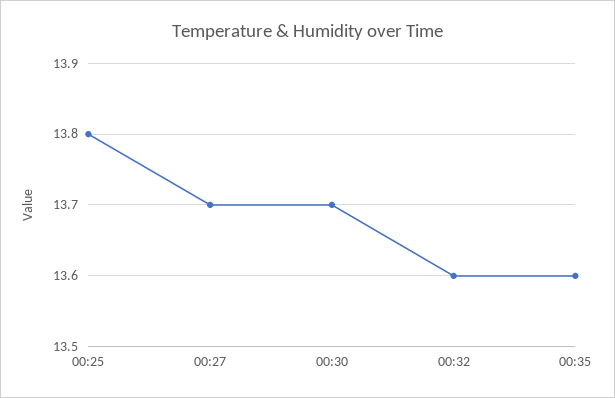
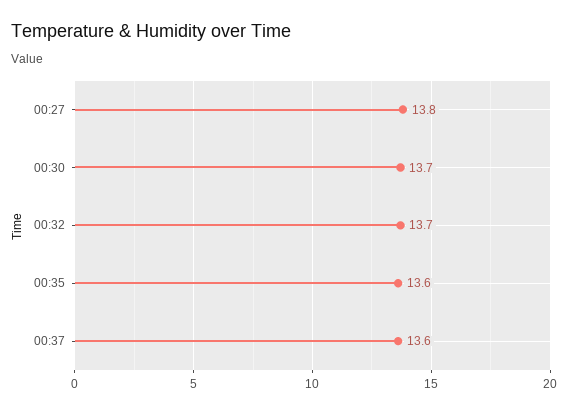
00:25: 13.8 -> none
00:27: 13.7 -> 13.8
00:32: 13.6 -> 13.7
00:37: none -> 13.6

